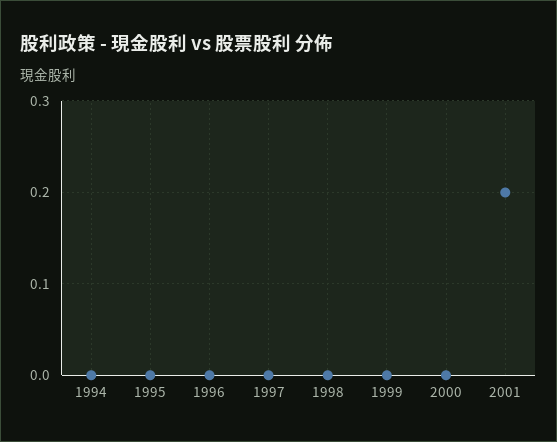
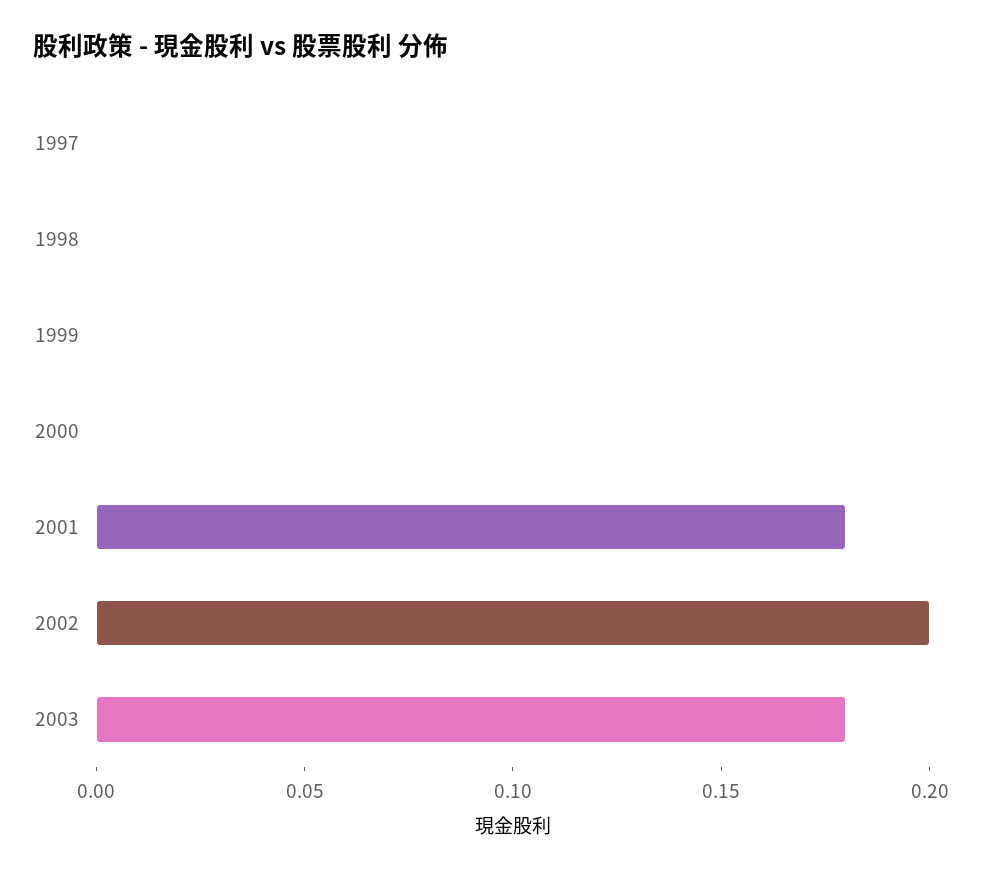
1994: 0 -> none
1995: 0 -> none
1996: 0 -> none
2001: 0.2 -> 0.18
2002: none -> 0.2
2003: none -> 0.18

